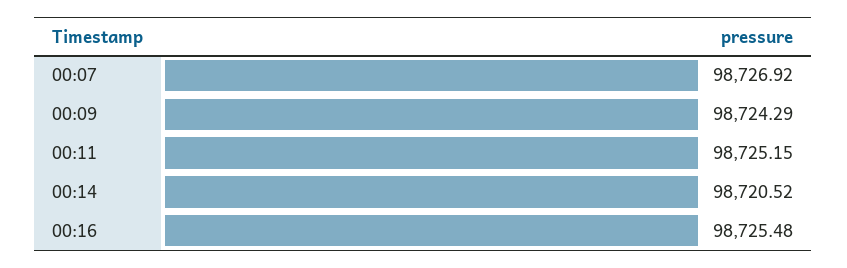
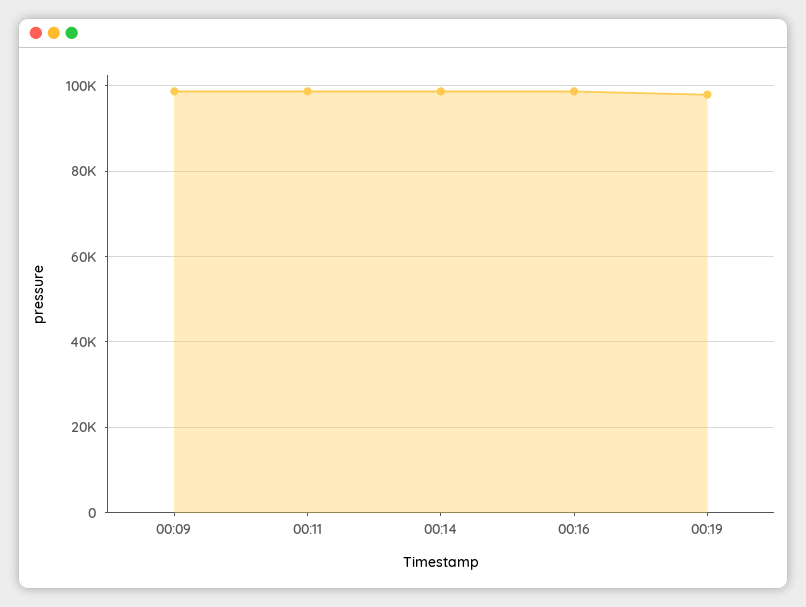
00:07: 98726.92 -> none
00:19: none -> 98000

